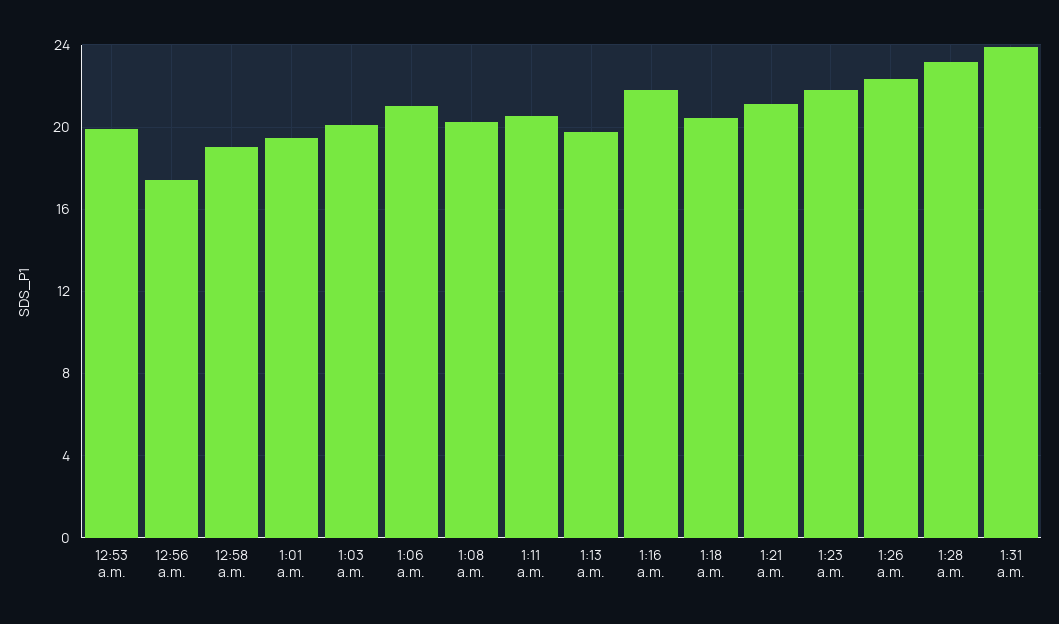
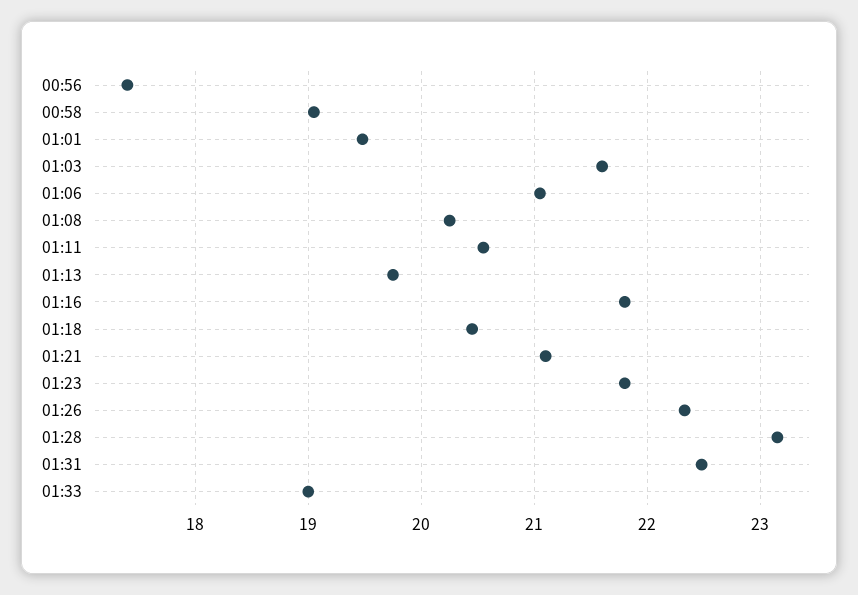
12:53 a.m.: 20 -> none
1:03 a.m.: 20 -> 21.6
1:31 a.m.: 24 -> 22.5
01:33: none -> 19

